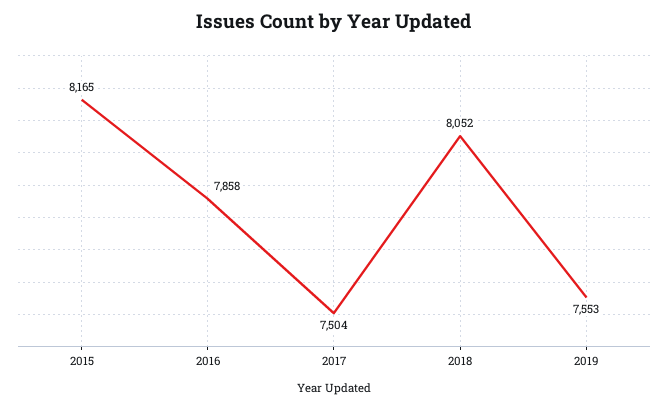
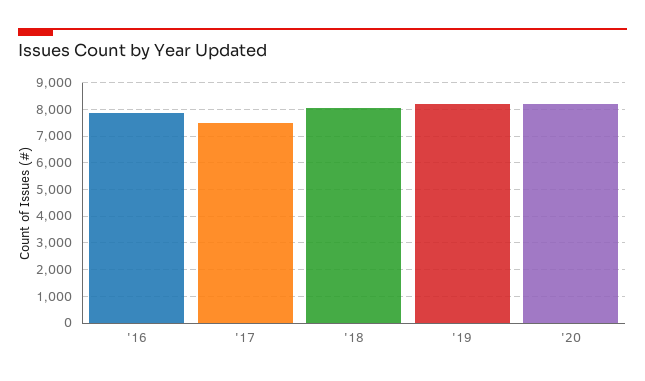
2015: 8165 -> none
2019: 7553 -> 8250
'20: none -> 8250

